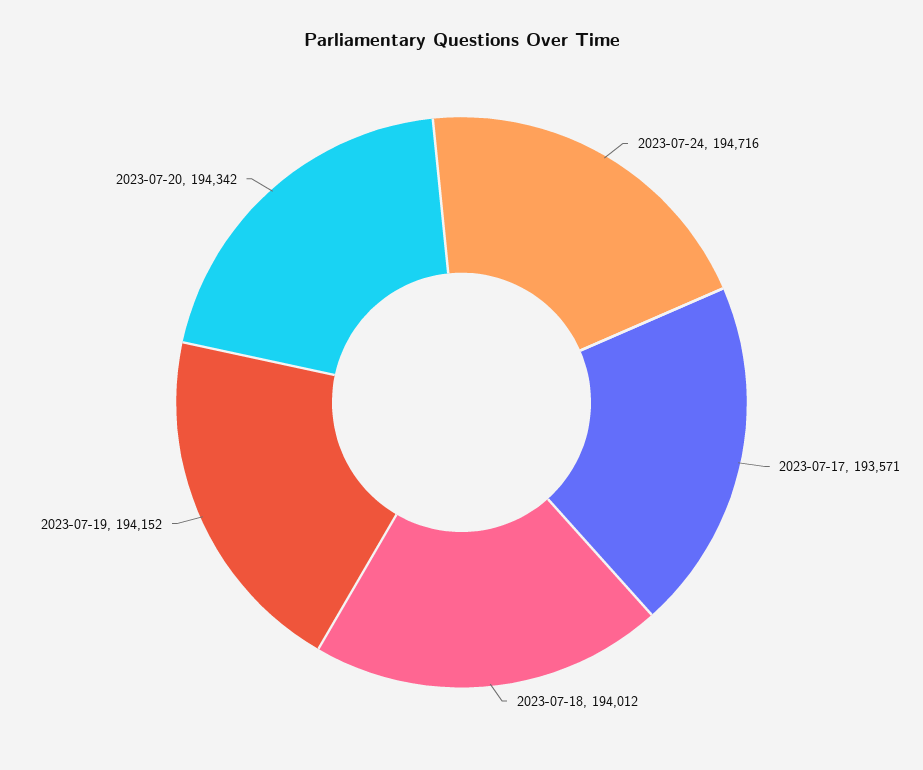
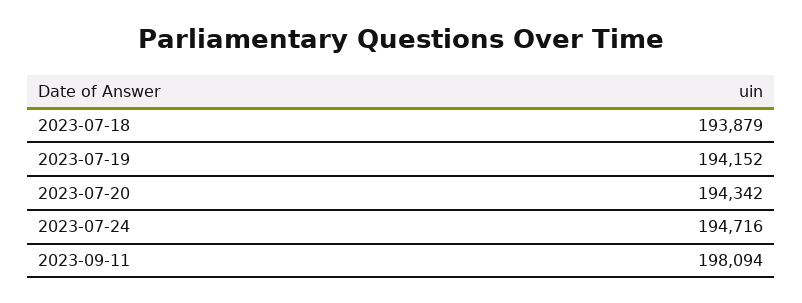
2023-07-17: 193571 -> none
2023-07-18: 194012 -> 193879
2023-09-11: none -> 198094

